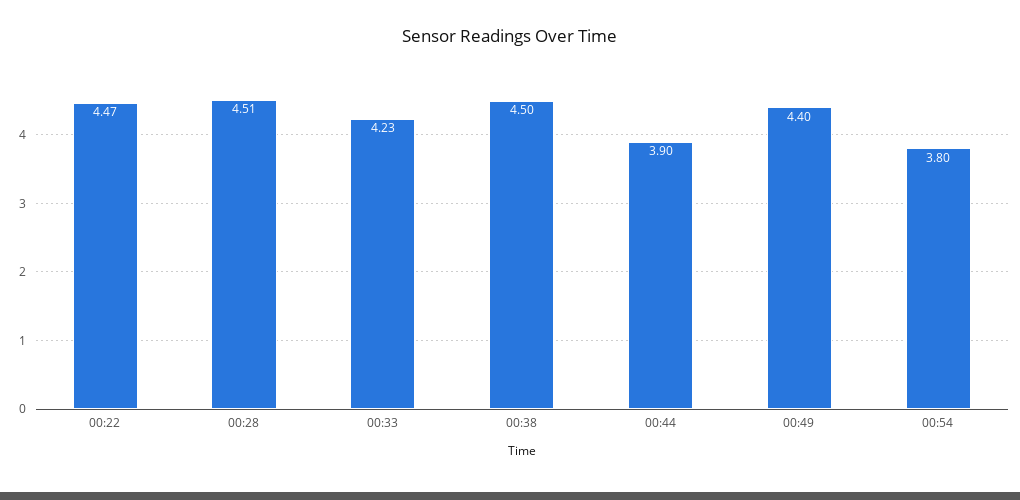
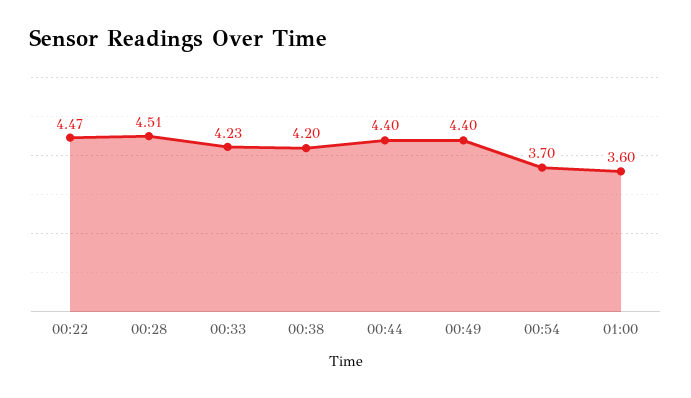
00:38: 4.5 -> 4.2
00:44: 3.9 -> 4.4
00:54: 3.8 -> 3.7
01:00: none -> 3.6

